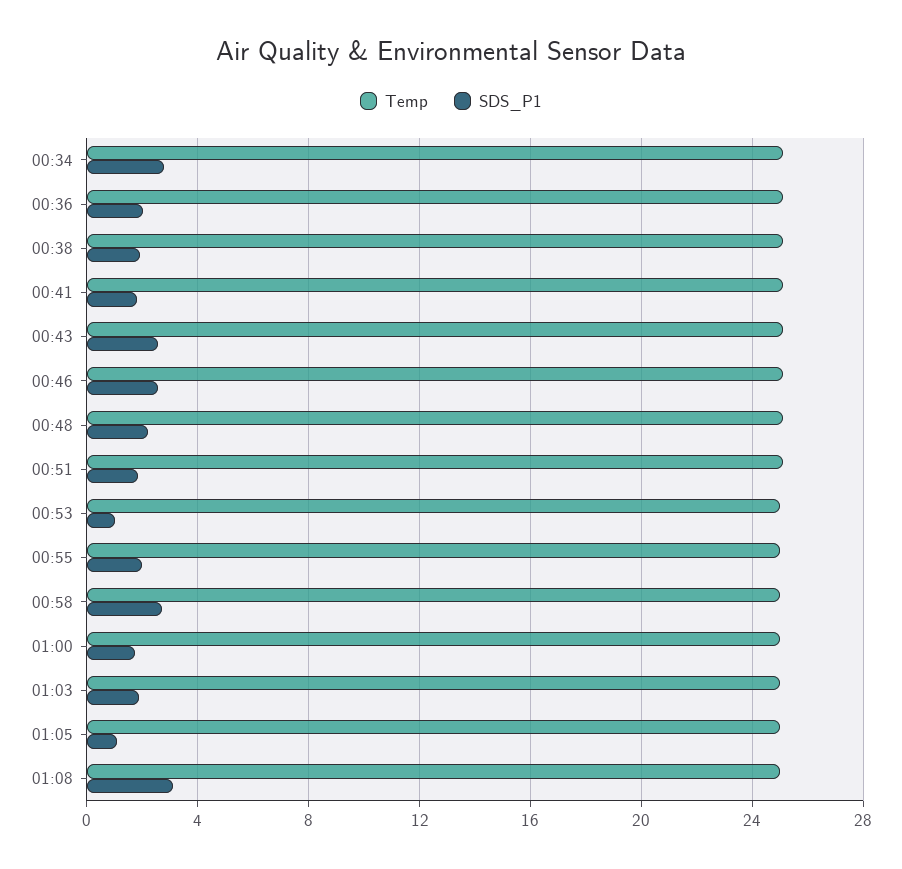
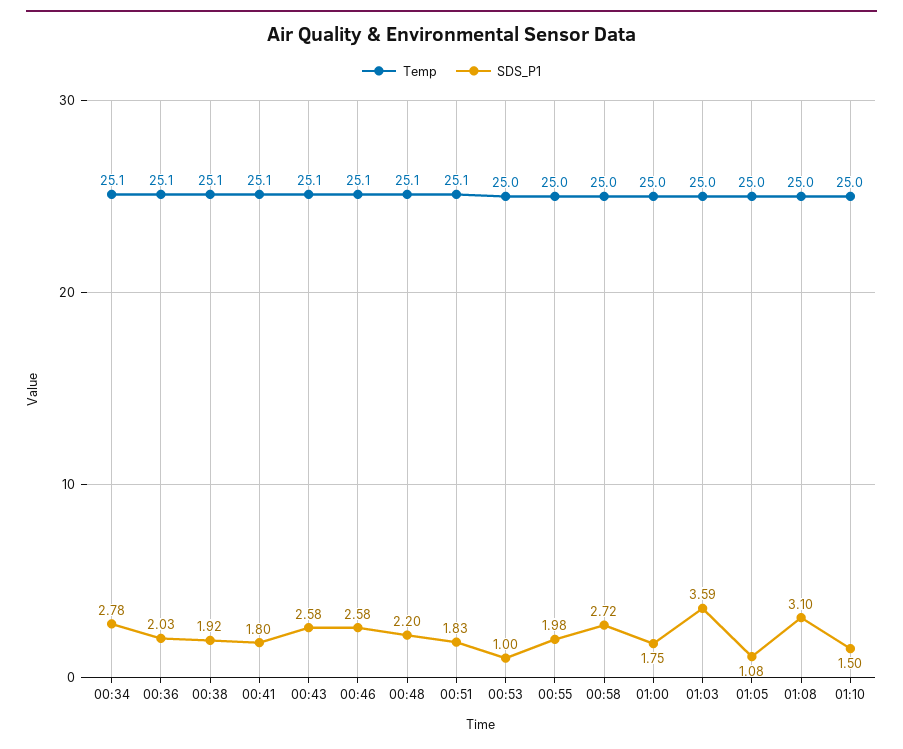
SDS_P1, 01:03: 2 -> 3.59
Temp, 01:10: none -> 25
SDS_P1, 01:10: none -> 1.5

